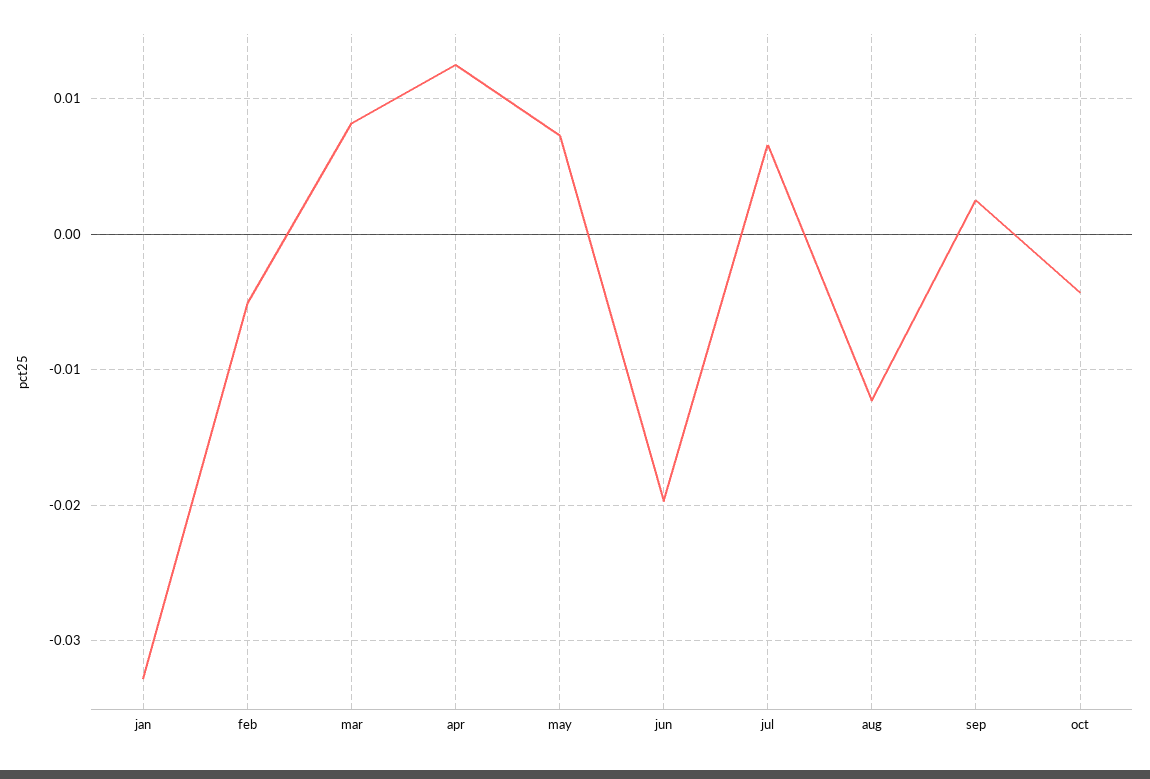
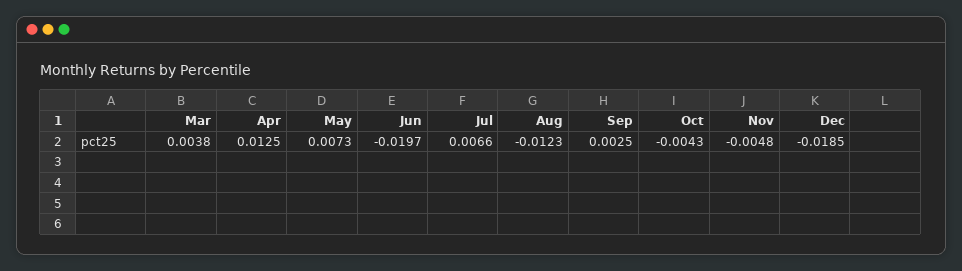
jan: -0.033 -> none
feb: -0.005 -> none
mar: 0.008 -> 0.0038
Nov: none -> -0.0048
Dec: none -> -0.0185

